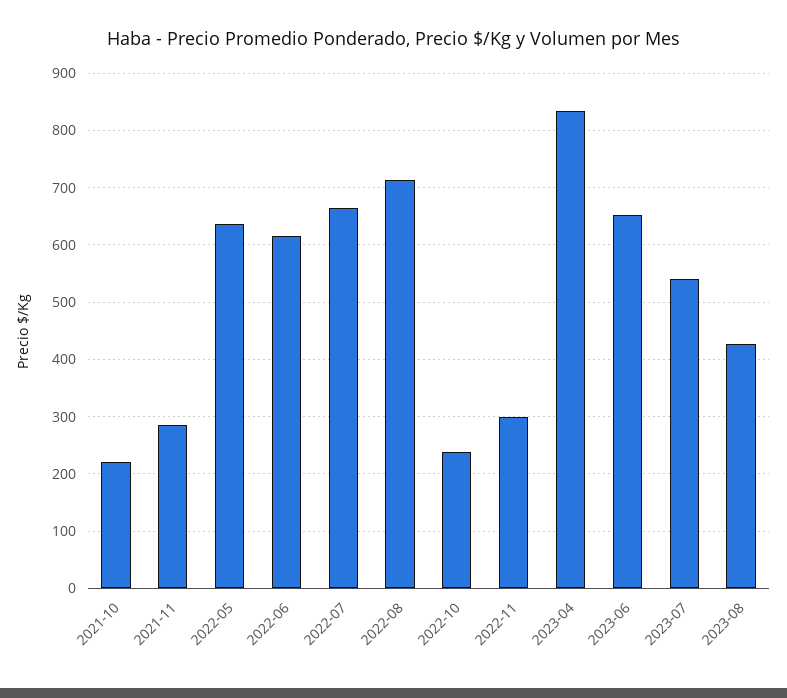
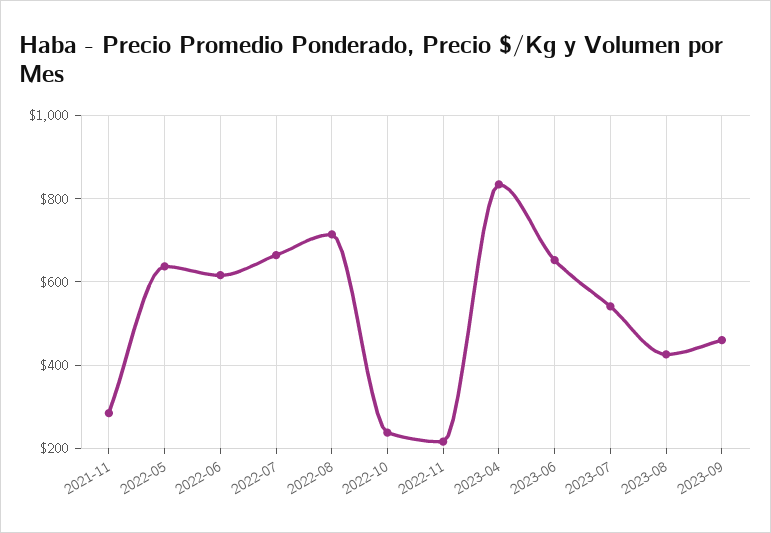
2021-10: 220 -> none
2022-11: 300 -> 220
2023-09: none -> 460

